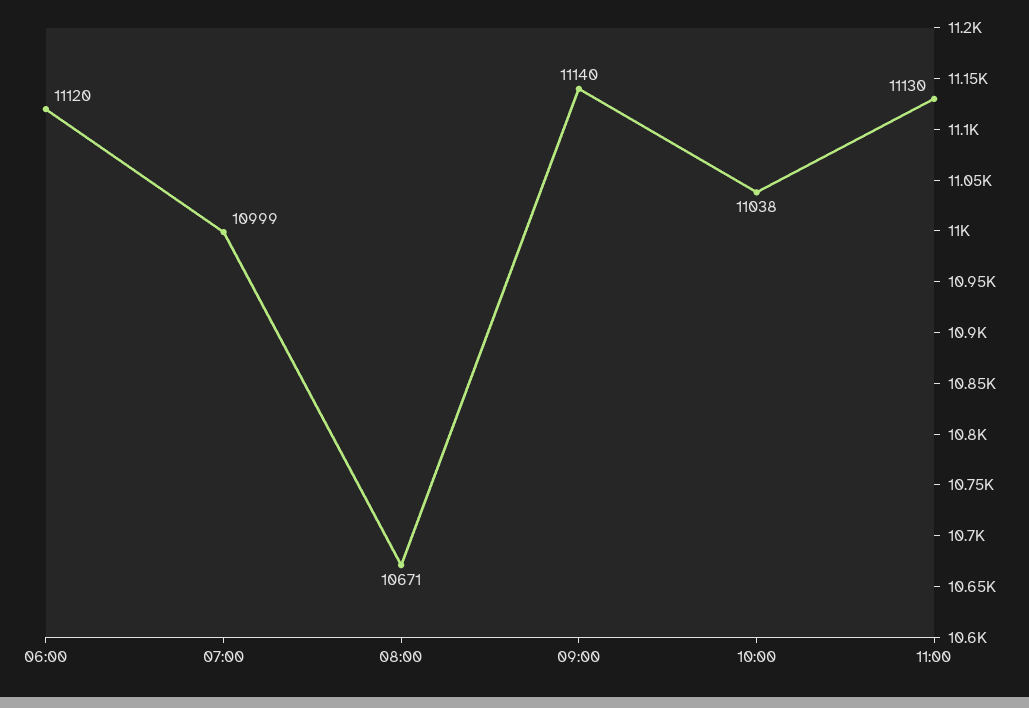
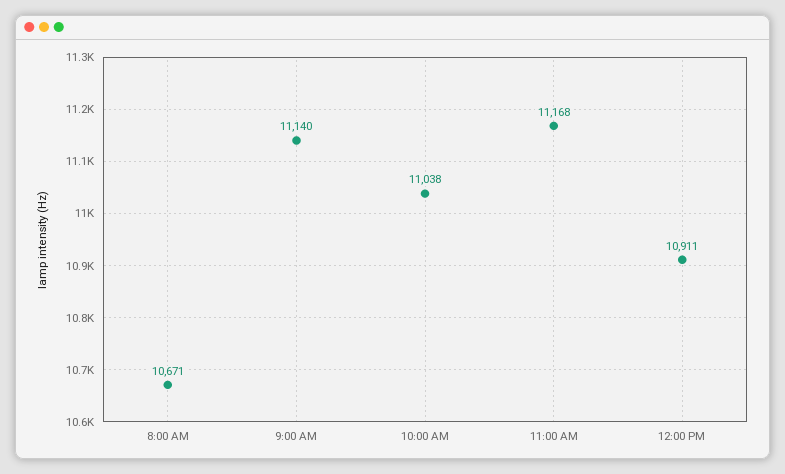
06:00: 11120 -> none
07:00: 10999 -> none
11:00: 11130 -> 11168
12:00 PM: none -> 10911

